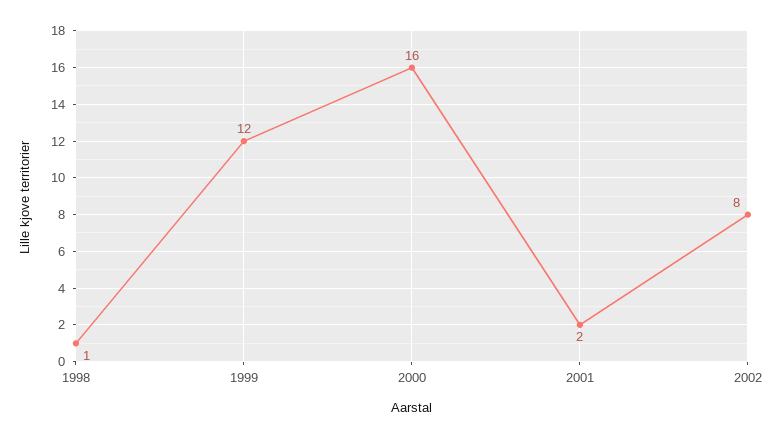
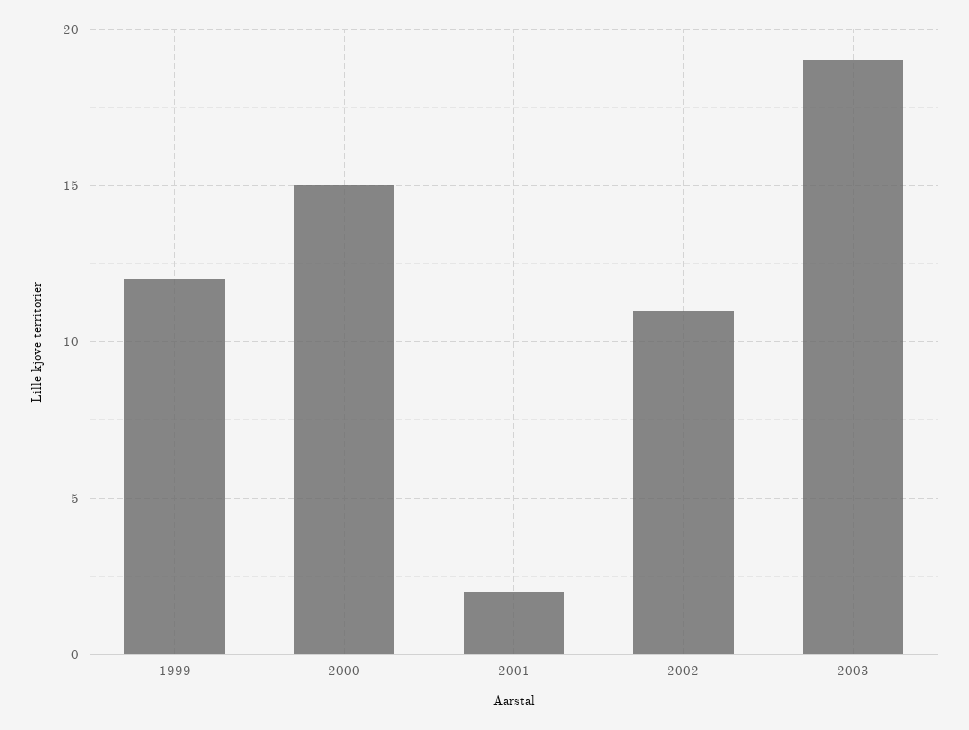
1998: 1 -> none
2000: 16 -> 15
2002: 8 -> 11
2003: none -> 19

